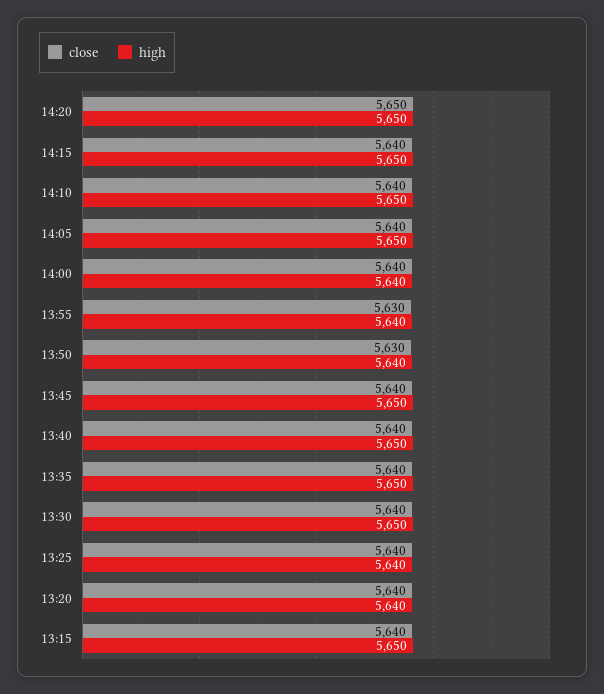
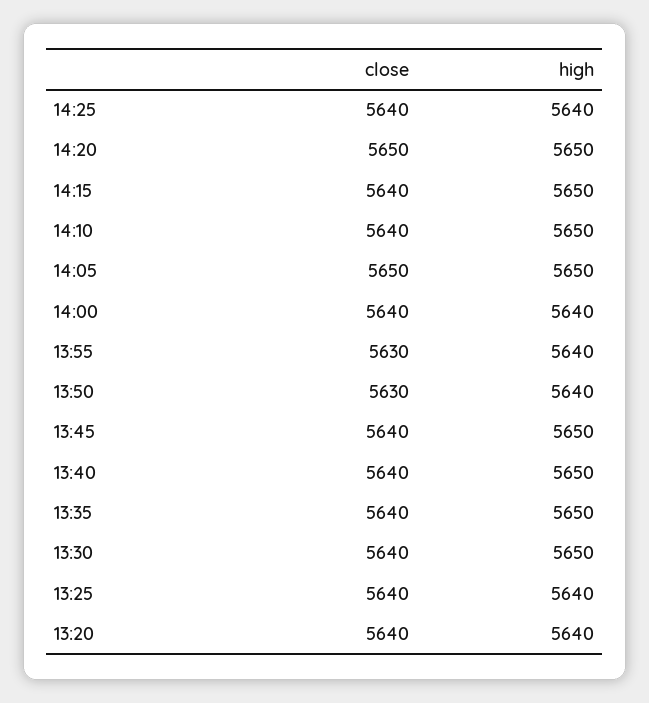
close, 14:05: 5640 -> 5650
close, 13:15: 5640 -> none
high, 13:15: 5650 -> none
close, 14:25: none -> 5640
high, 14:25: none -> 5640

